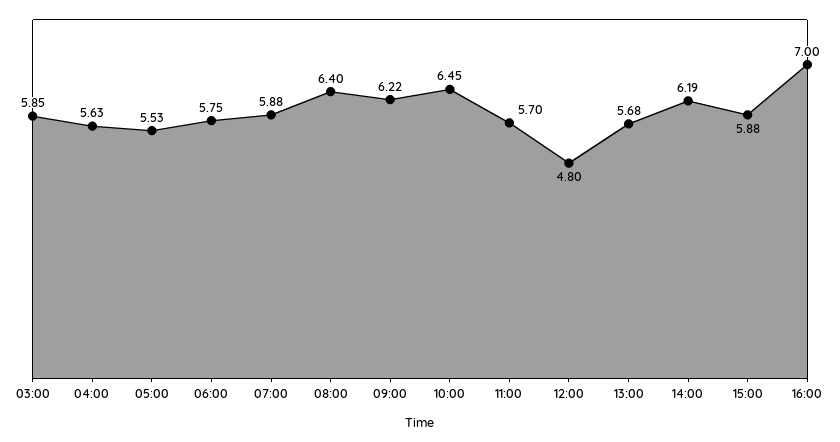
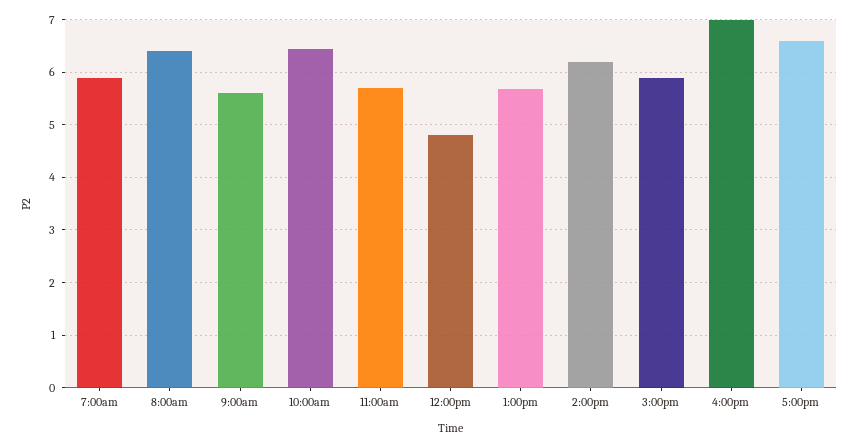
03:00: 5.85 -> none
04:00: 5.63 -> none
05:00: 5.53 -> none
06:00: 5.75 -> none
09:00: 6.22 -> 5.6
5:00pm: none -> 6.6

